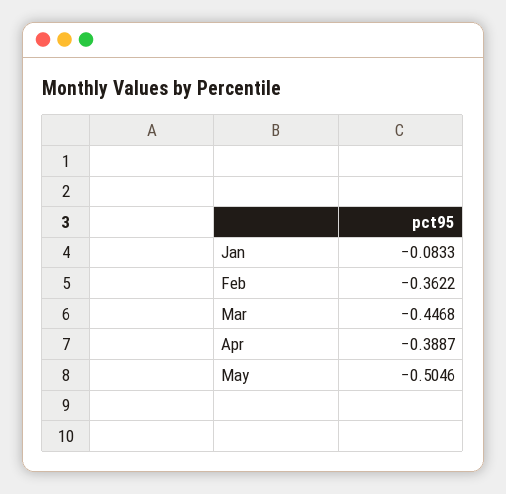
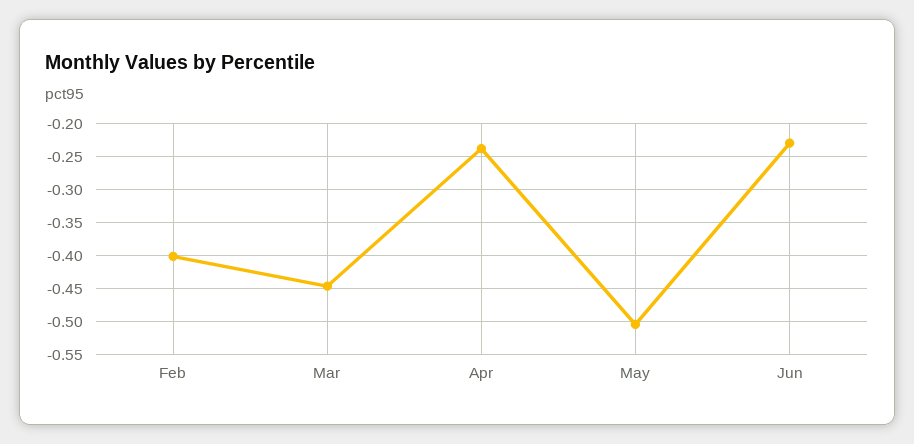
Jan: -0.0833 -> none
Feb: -0.3622 -> -0.4
Apr: -0.3887 -> -0.24
Jun: none -> -0.23

